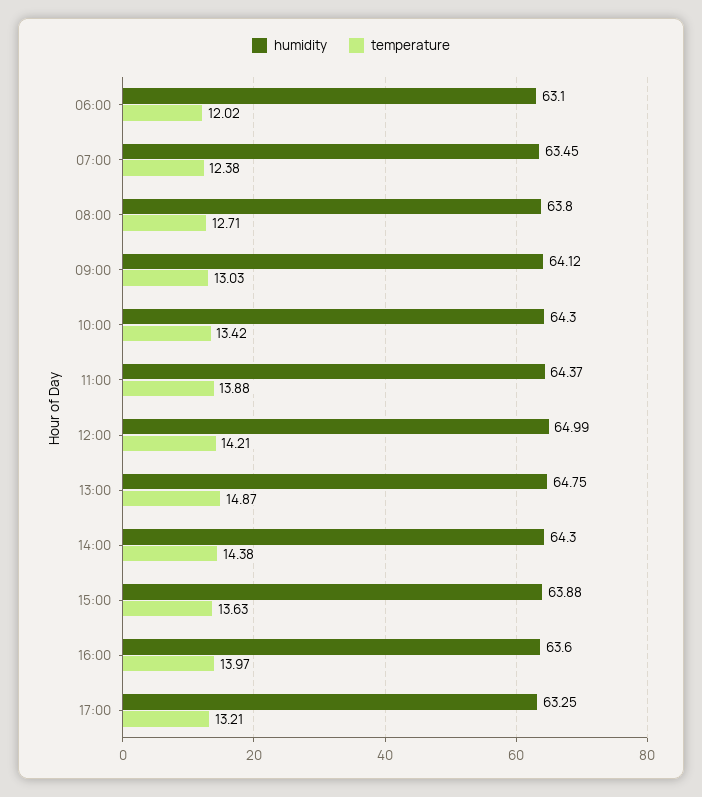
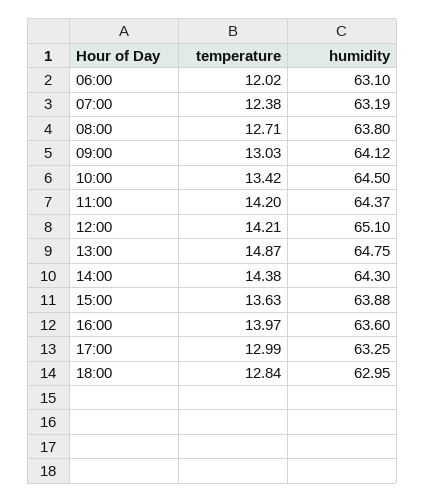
humidity, 07:00: 63.45 -> 63.19
humidity, 10:00: 64.3 -> 64.5
temperature, 11:00: 13.88 -> 14.2
humidity, 12:00: 64.99 -> 65.1
temperature, 17:00: 13.21 -> 12.99
temperature, 18:00: none -> 12.84
humidity, 18:00: none -> 62.95

